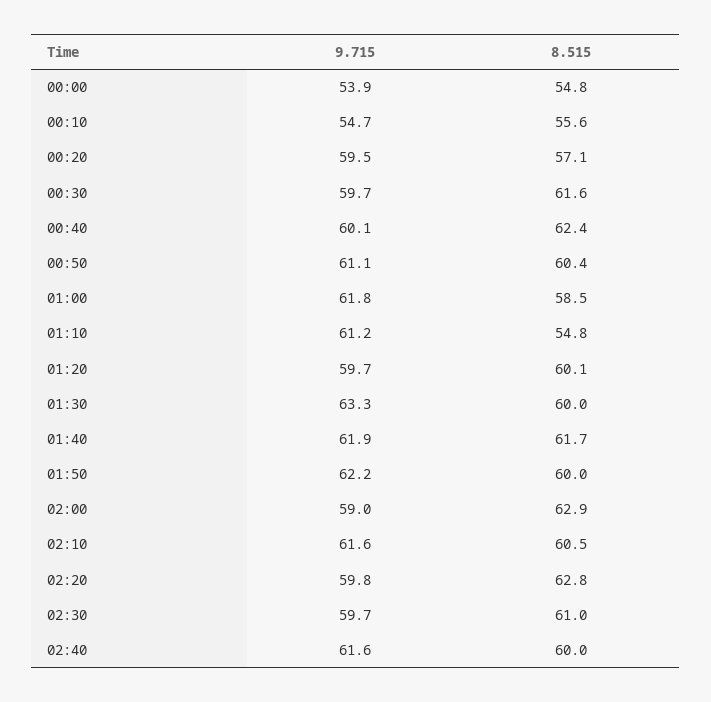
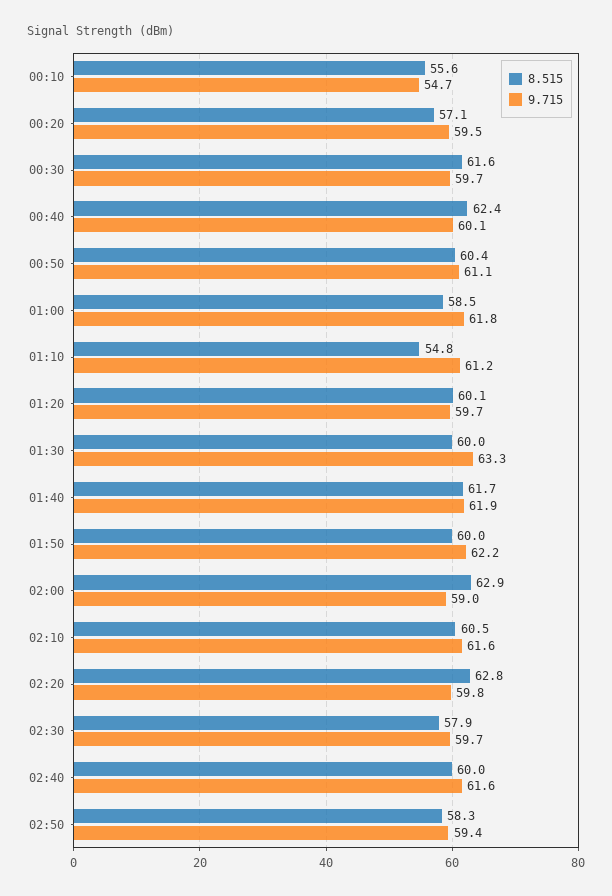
9.715, 00:00: 53.9 -> none
8.515, 00:00: 54.8 -> none
8.515, 02:30: 61 -> 57.9
8.515, 02:50: none -> 58.3
9.715, 02:50: none -> 59.4

